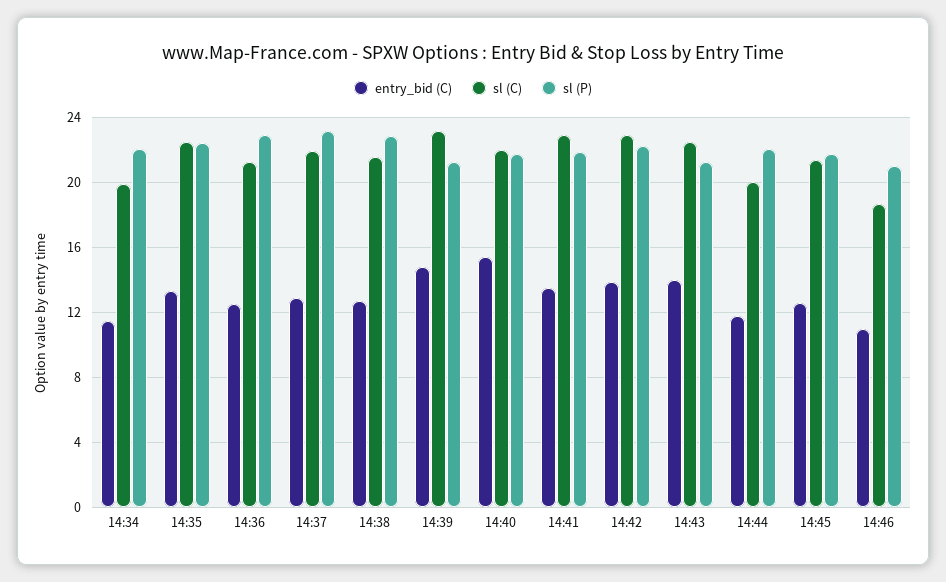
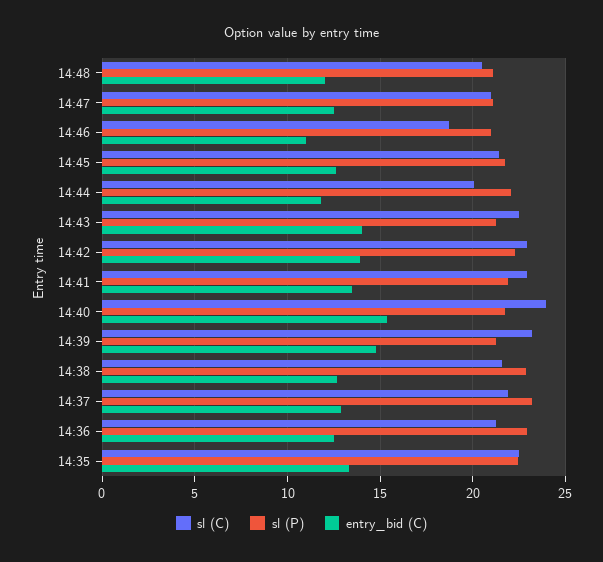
entry_bid (C), 14:34: 11.5 -> none
sl (C), 14:34: 20 -> none
sl (P), 14:34: 22 -> none
sl (C), 14:40: 22 -> 24
sl (C), 14:48: none -> 20.5
sl (P), 14:48: none -> 21
entry_bid (C), 14:48: none -> 12
sl (C), 14:47: none -> 21
sl (P), 14:47: none -> 21
entry_bid (C), 14:47: none -> 12.5

